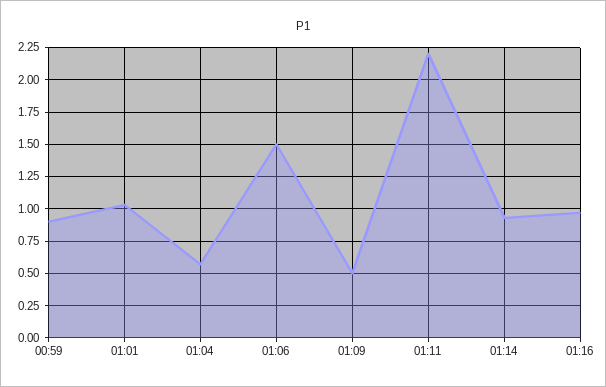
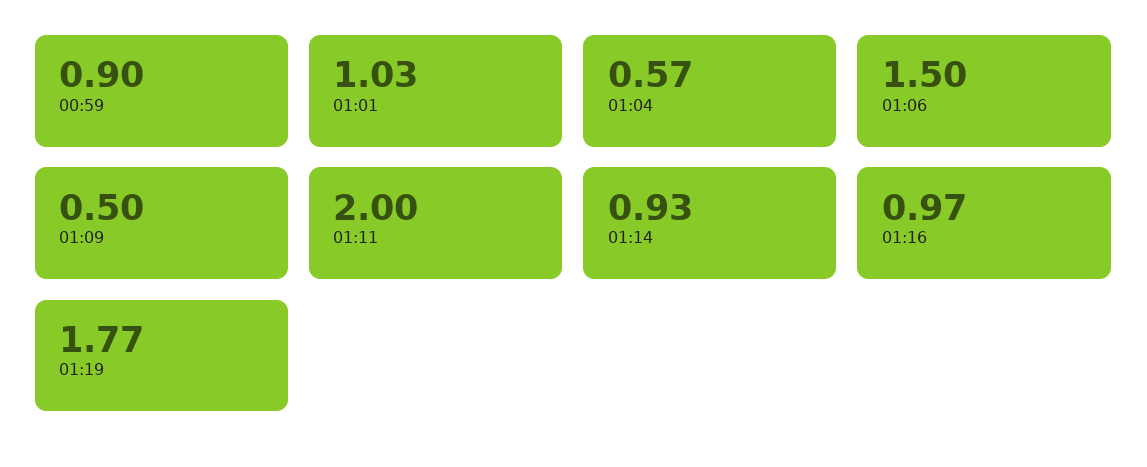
01:11: 2.2 -> 2
01:19: none -> 1.77

